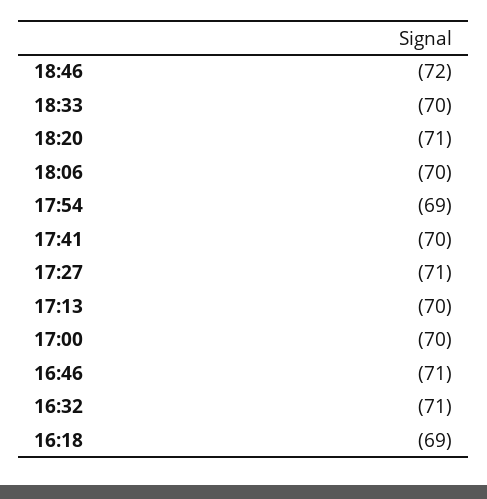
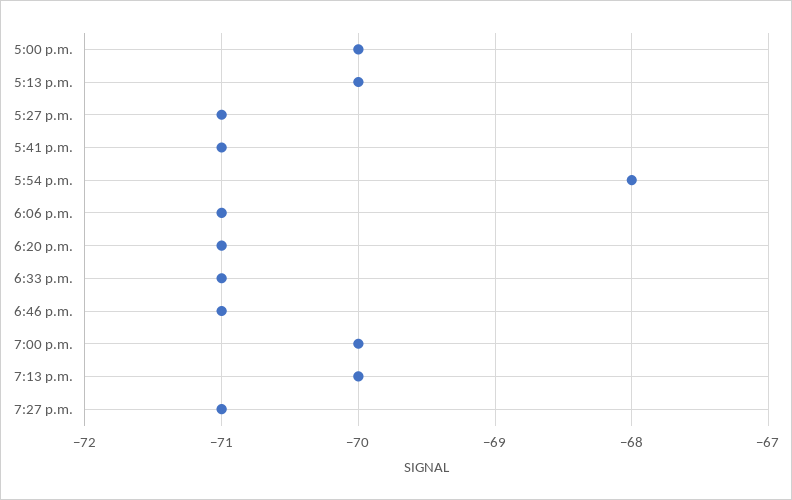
18:46: -72 -> -71
18:33: -70 -> -71
18:06: -70 -> -71
17:54: -69 -> -68
17:41: -70 -> -71
16:46: -71 -> none
16:32: -71 -> none
16:18: -69 -> none
7:00 p.m.: none -> -70
7:13 p.m.: none -> -70
7:27 p.m.: none -> -71

